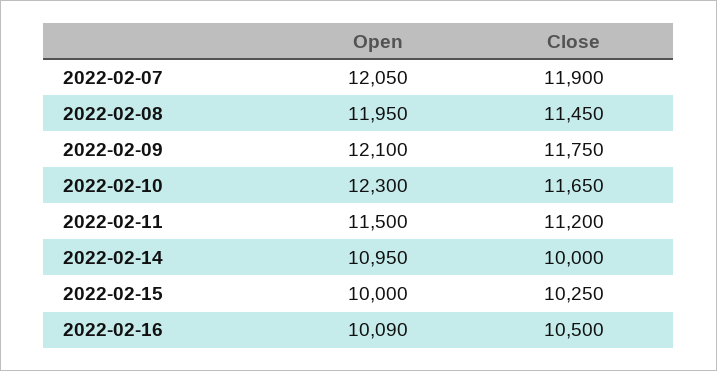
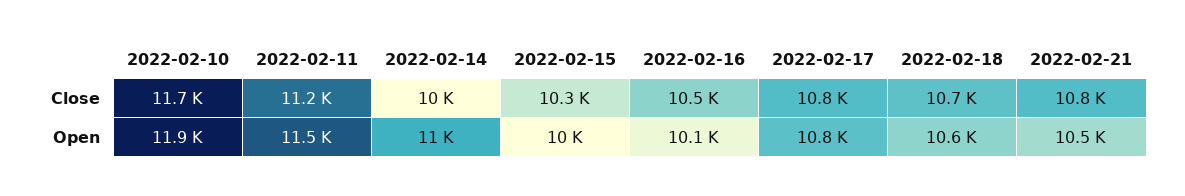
Open, 2022-02-07: 12050 -> none
Close, 2022-02-07: 11900 -> none
Open, 2022-02-08: 11950 -> none
Close, 2022-02-08: 11450 -> none
Open, 2022-02-09: 12100 -> none
Close, 2022-02-09: 11750 -> none
Open, 2022-02-10: 12300 -> 11900
Close, 2022-02-17: none -> 10800
Close, 2022-02-18: none -> 10700
Close, 2022-02-21: none -> 10800
Open, 2022-02-17: none -> 10800
Open, 2022-02-18: none -> 10600
Open, 2022-02-21: none -> 10500

